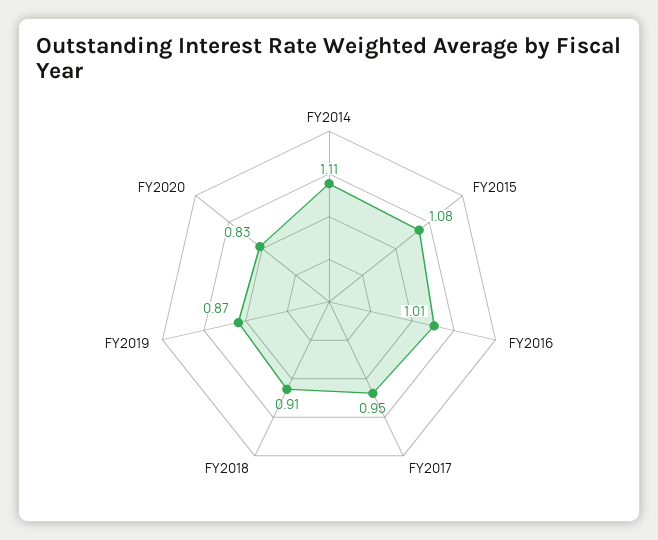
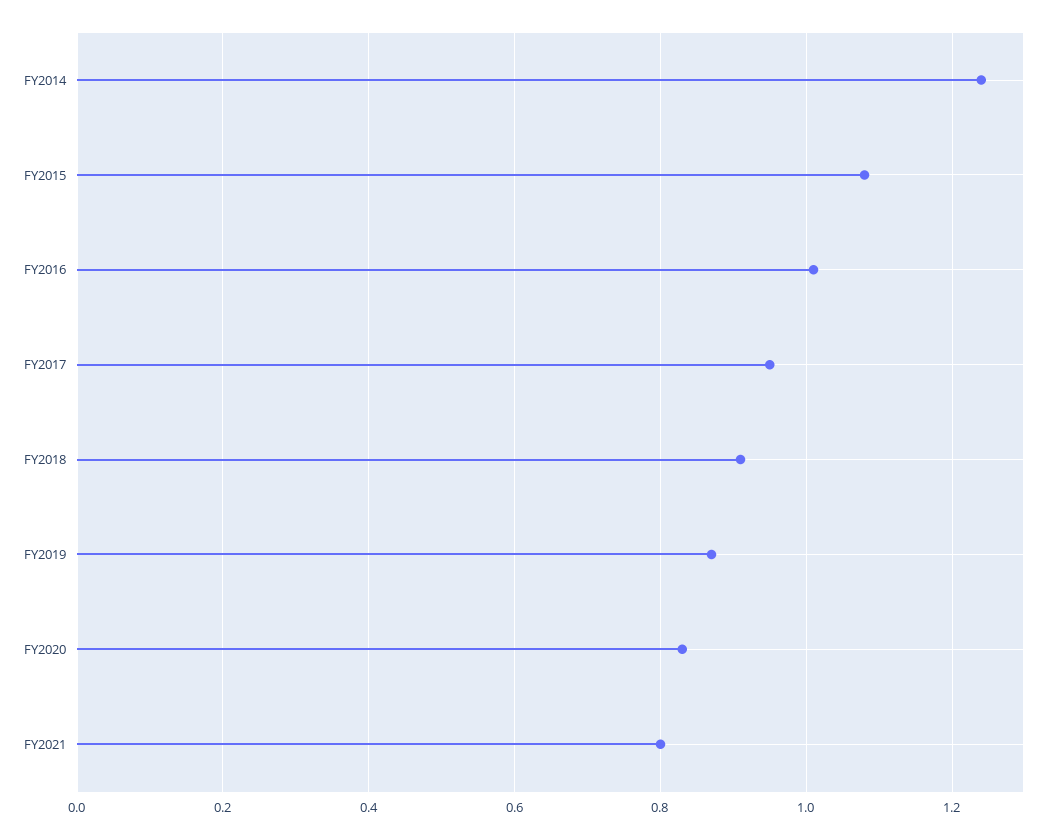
FY2014: 1.11 -> 1.25
FY2021: none -> 0.8

